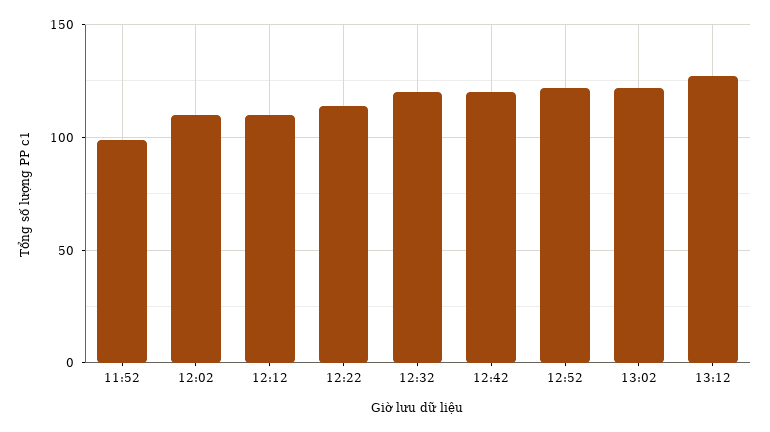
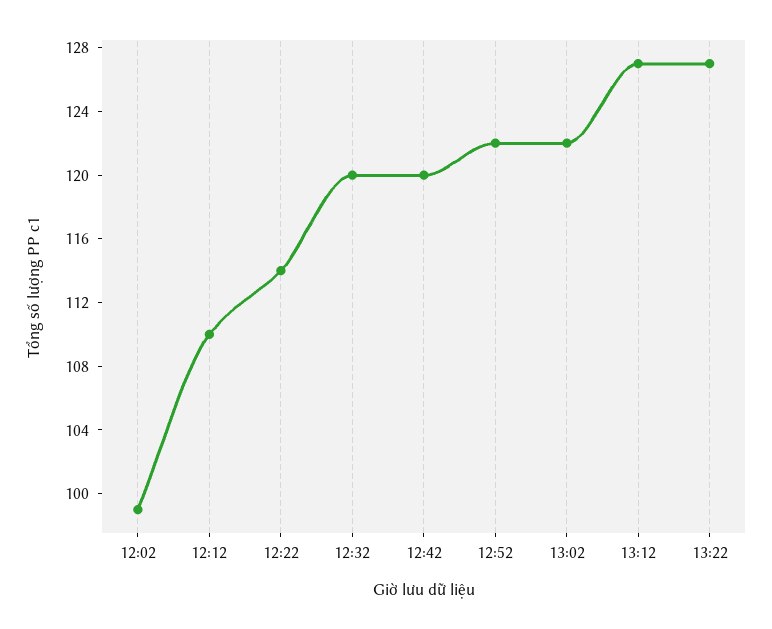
11:52: 100 -> none
12:02: 110 -> 99
13:22: none -> 127

